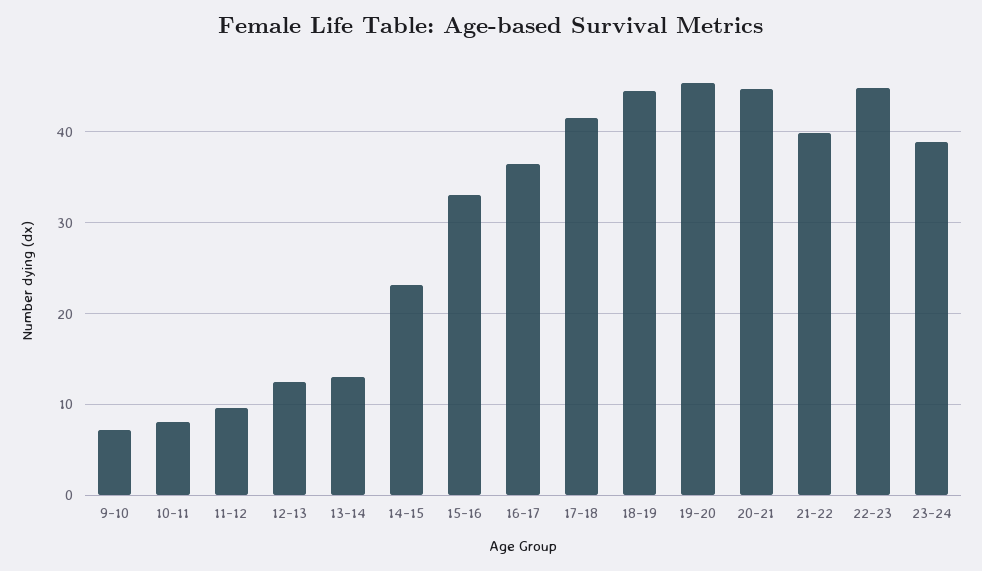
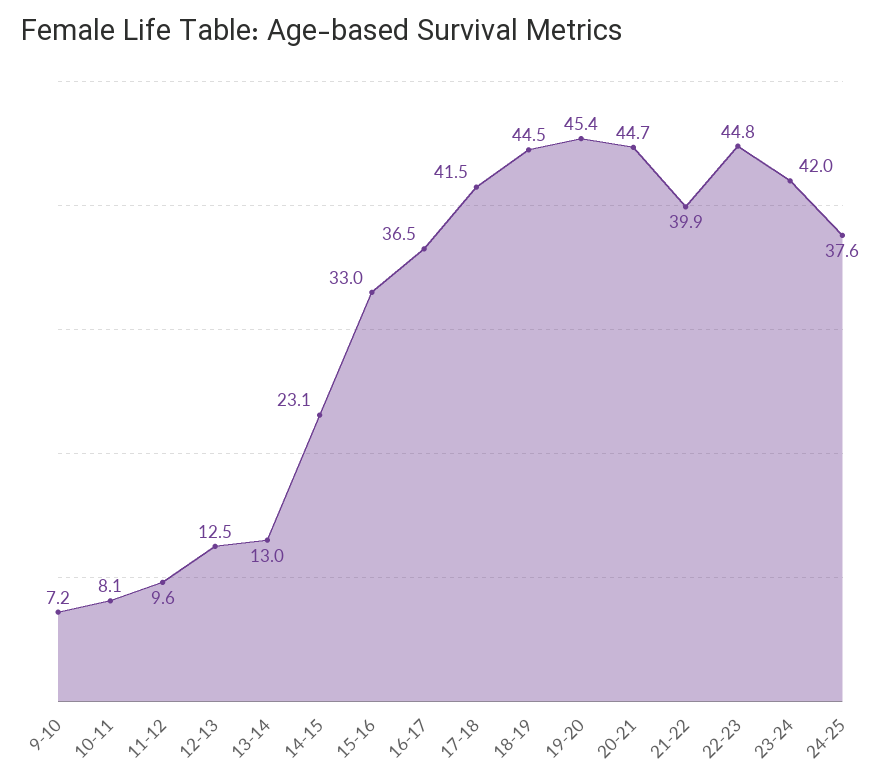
23-24: 39 -> 42
24-25: none -> 37.6

